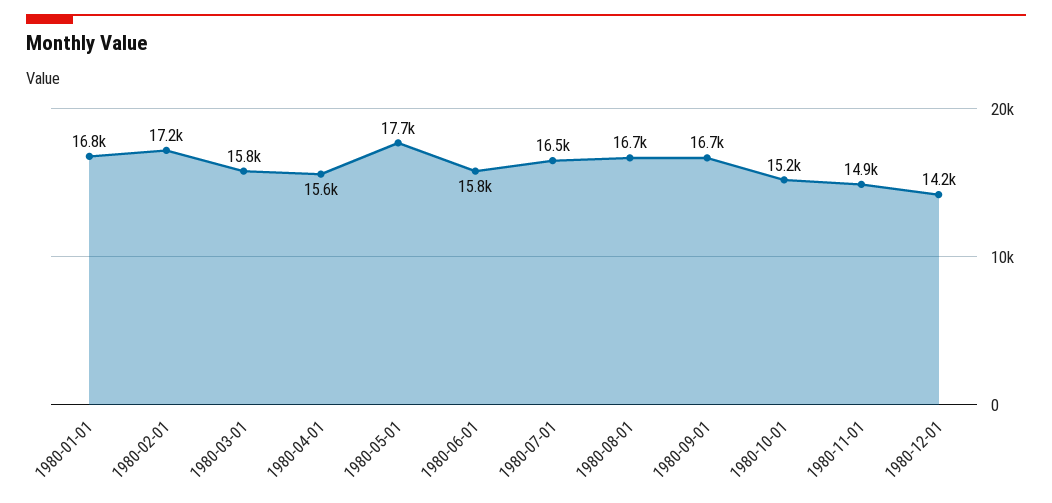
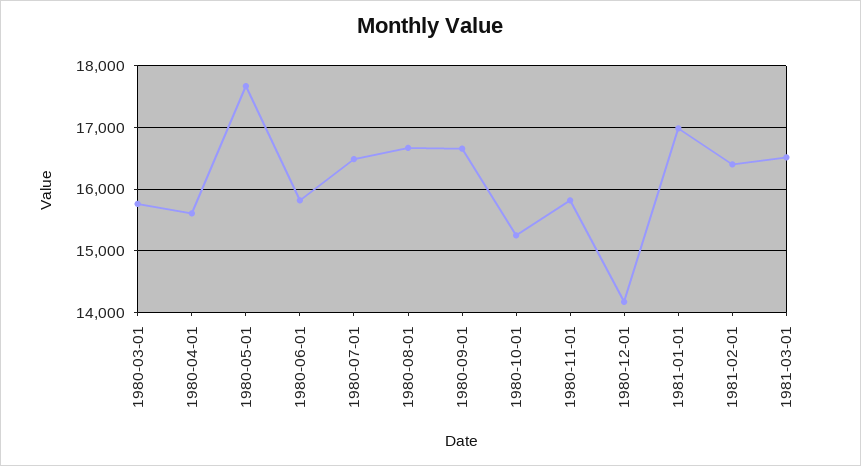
1980-01-01: 16800 -> none
1980-02-01: 17200 -> none
1980-11-01: 14900 -> 15800
1981-01-01: none -> 17000
1981-02-01: none -> 16400
1981-03-01: none -> 16500

